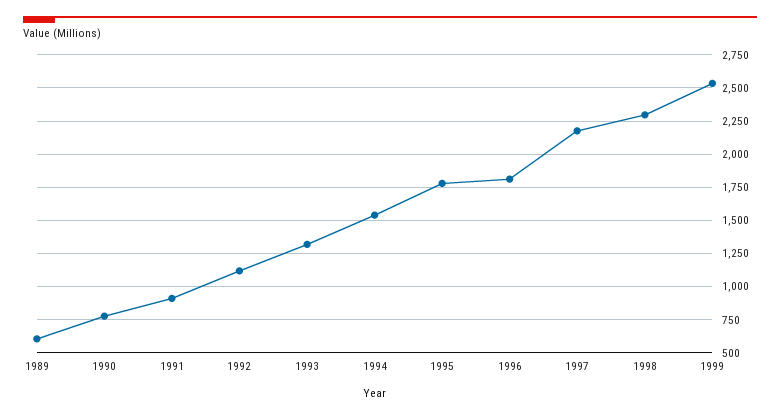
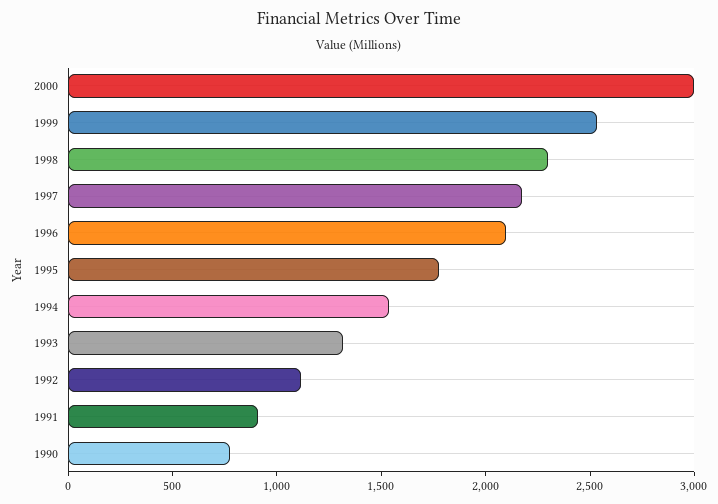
1989: 600 -> none
1996: 1800 -> 2100
2000: none -> 3000

